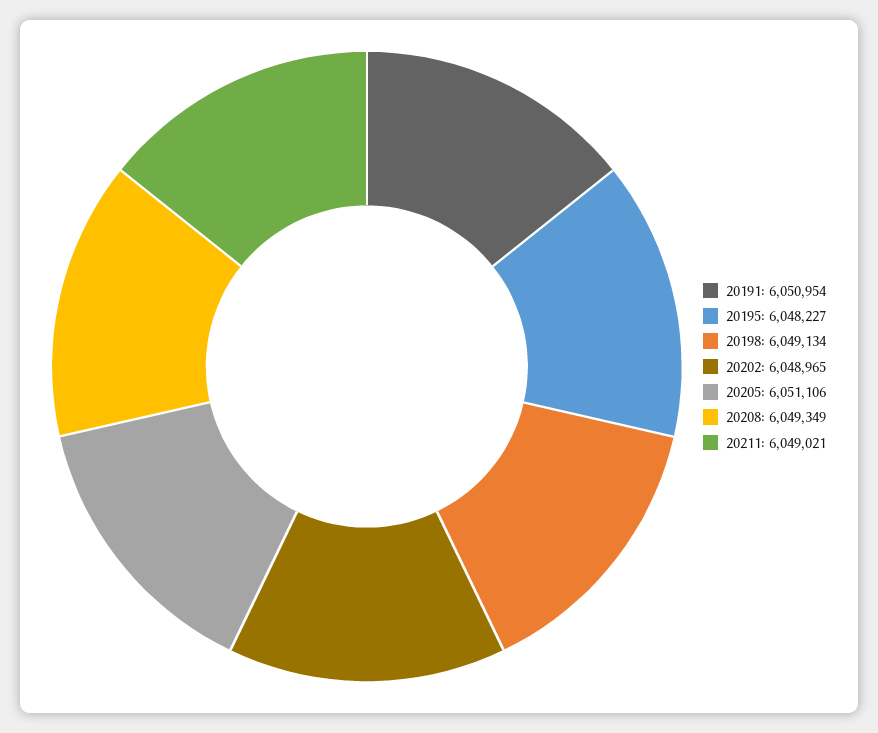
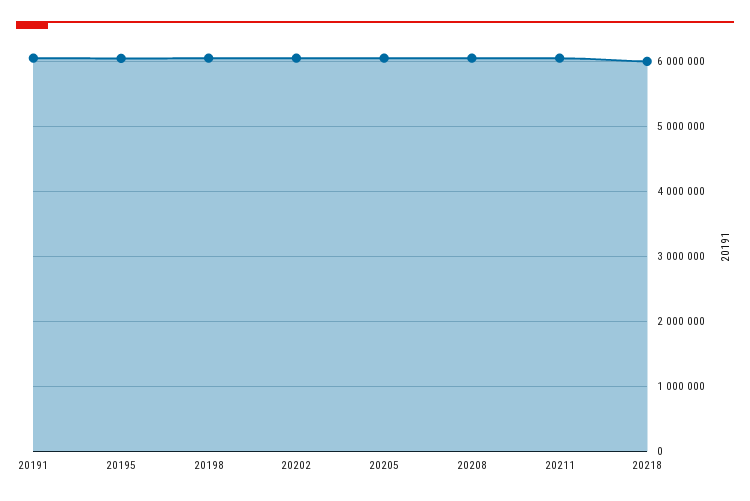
20218: none -> 6000000

